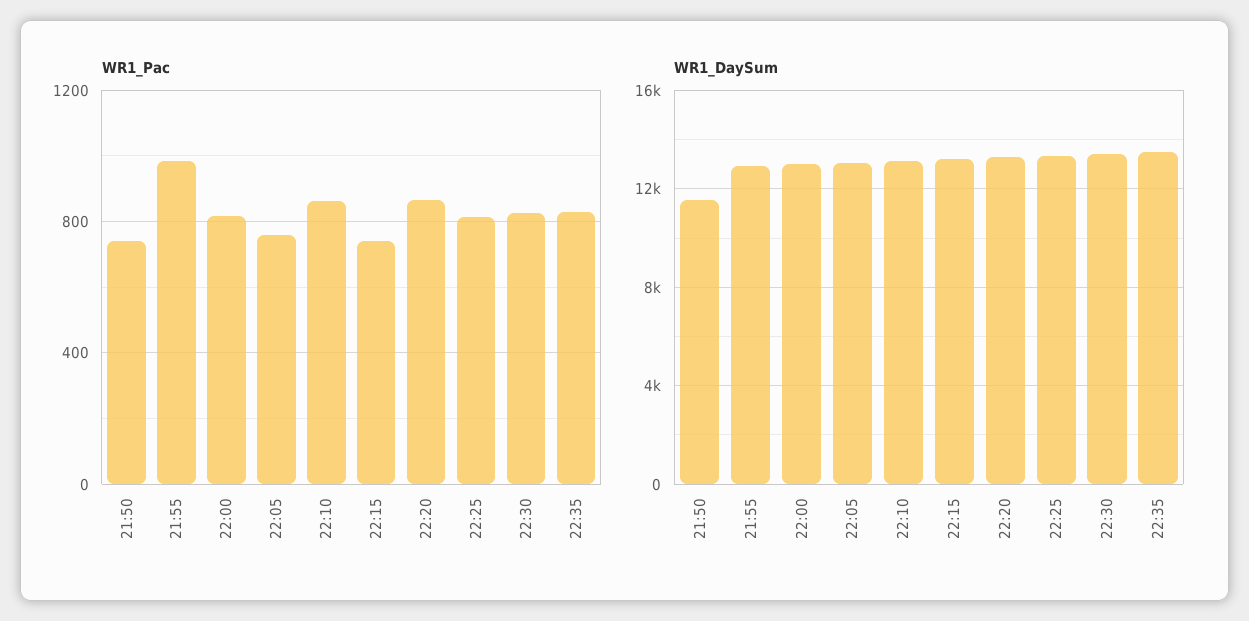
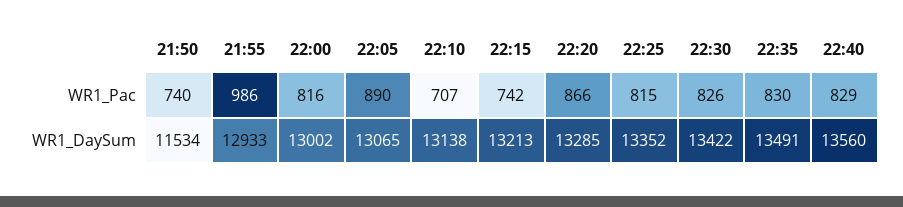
WR1_Pac, 22:05: 750 -> 890
WR1_Pac, 22:10: 850 -> 707
WR1_Pac, 22:40: none -> 829
WR1_DaySum, 22:40: none -> 13560

